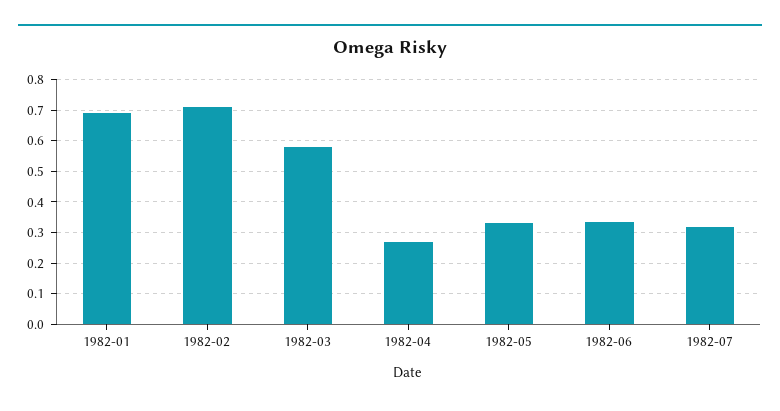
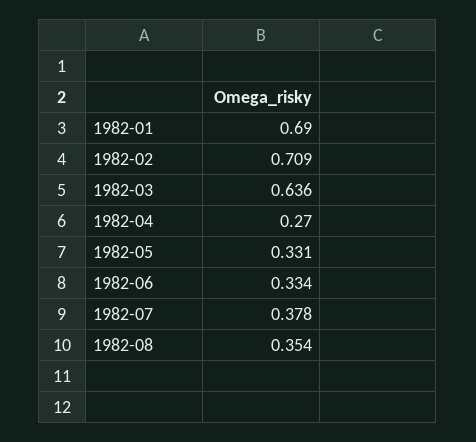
1982-03: 0.58 -> 0.636
1982-07: 0.32 -> 0.378
1982-08: none -> 0.354

